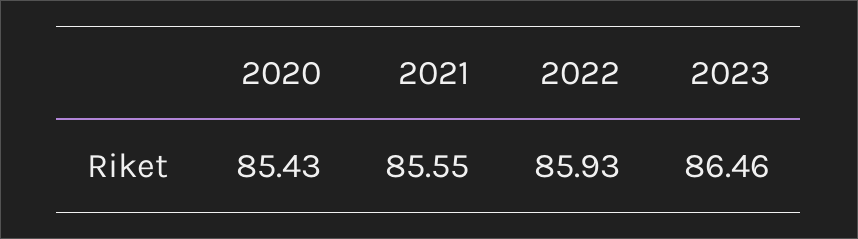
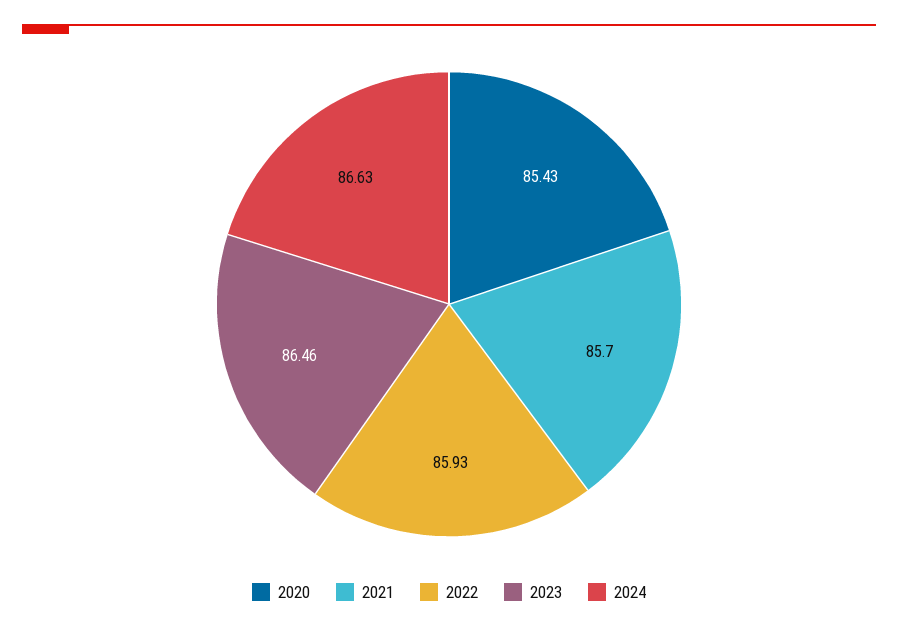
2021: 85.55 -> 85.7
2024: none -> 86.63

